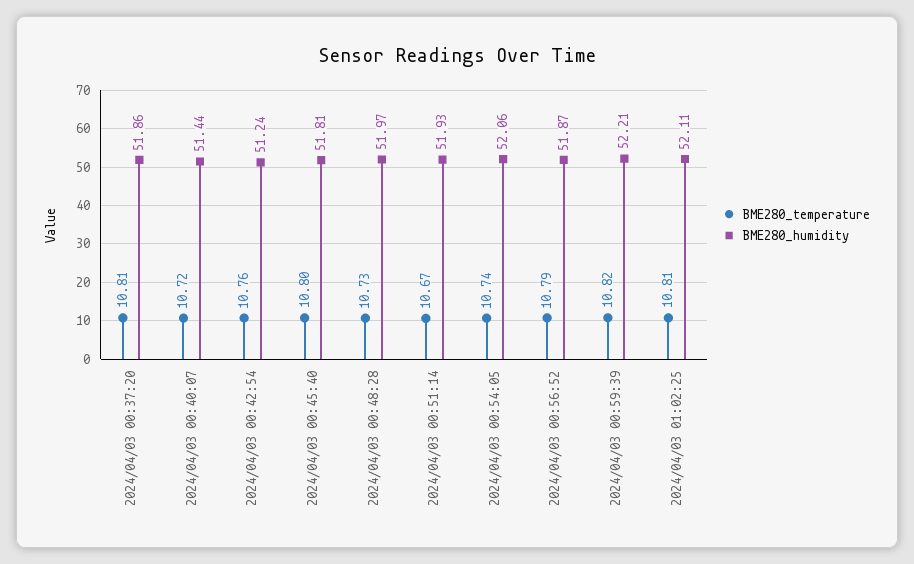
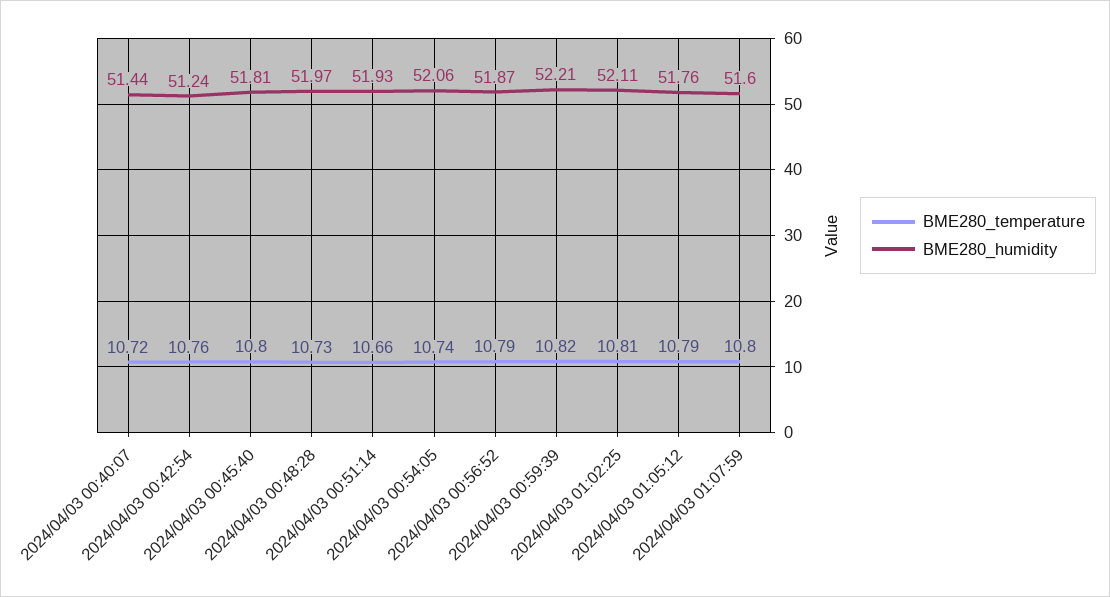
BME280_temperature, 2024/04/03 00:37:20: 10.81 -> none
BME280_humidity, 2024/04/03 00:37:20: 51.86 -> none
BME280_temperature, 2024/04/03 00:51:14: 10.67 -> 10.66
BME280_temperature, 2024/04/03 01:05:12: none -> 10.79
BME280_humidity, 2024/04/03 01:05:12: none -> 51.76
BME280_temperature, 2024/04/03 01:07:59: none -> 10.8
BME280_humidity, 2024/04/03 01:07:59: none -> 51.6

